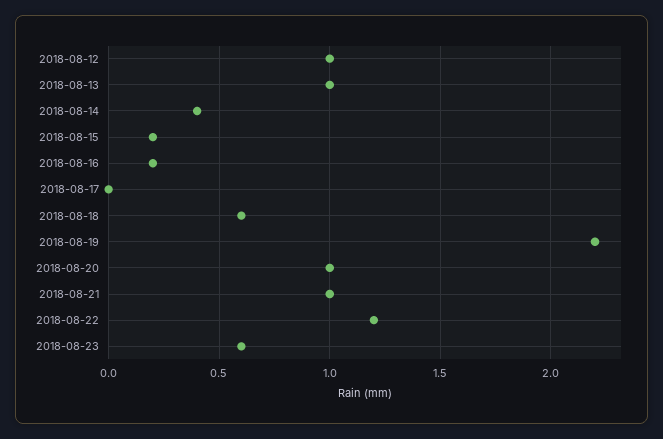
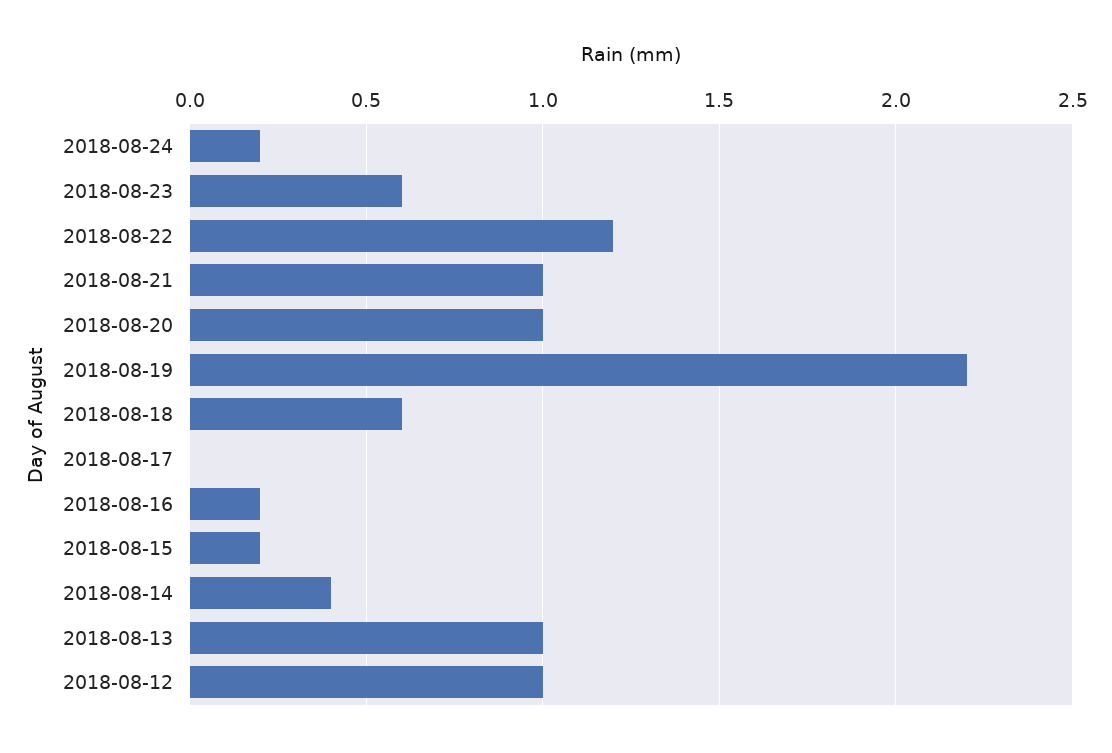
2018-08-24: none -> 0.2

